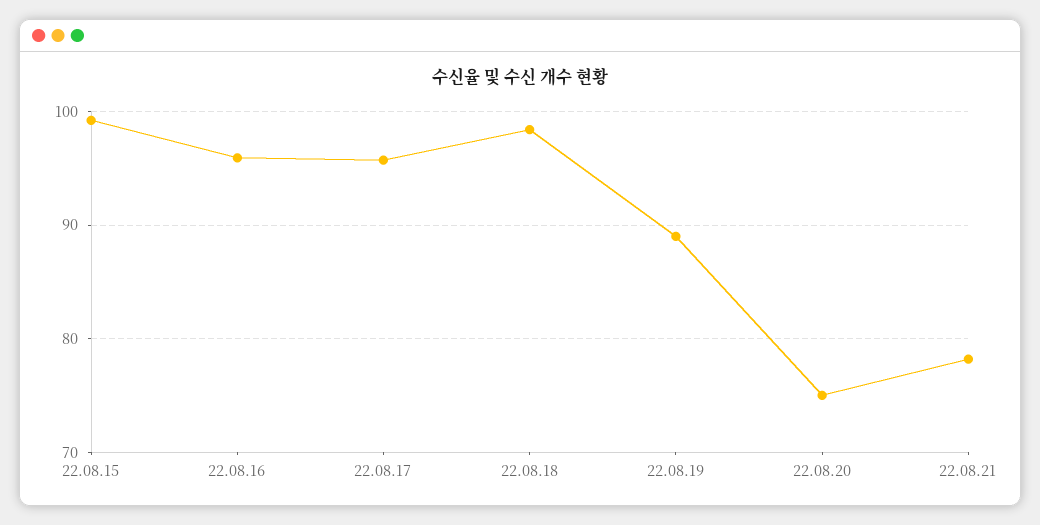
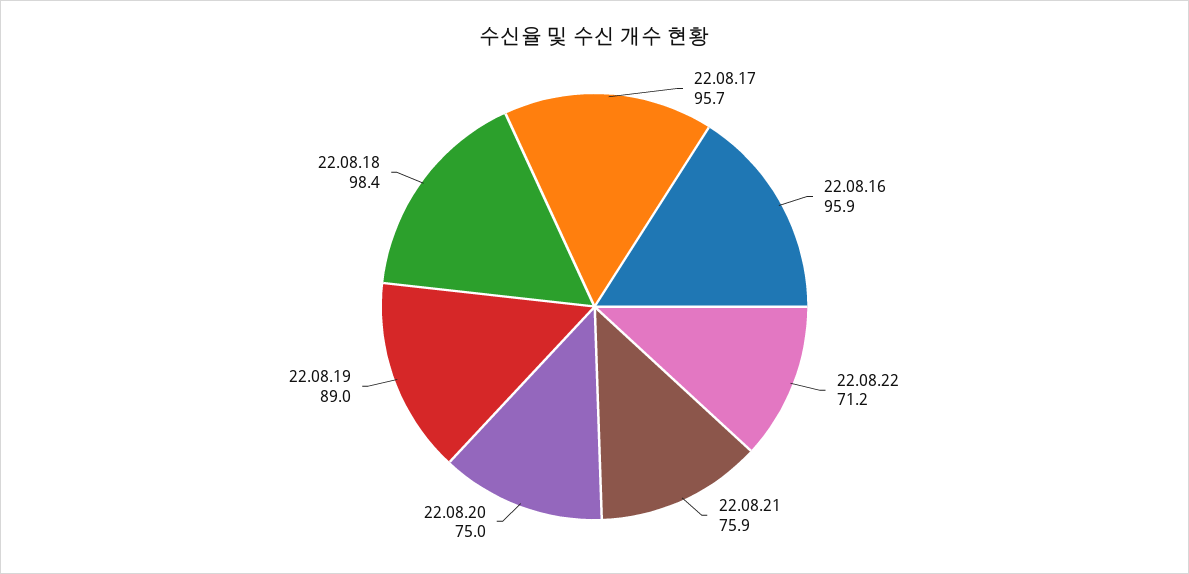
22.08.15: 99 -> none
22.08.21: 78 -> 75.9
22.08.22: none -> 71.2

